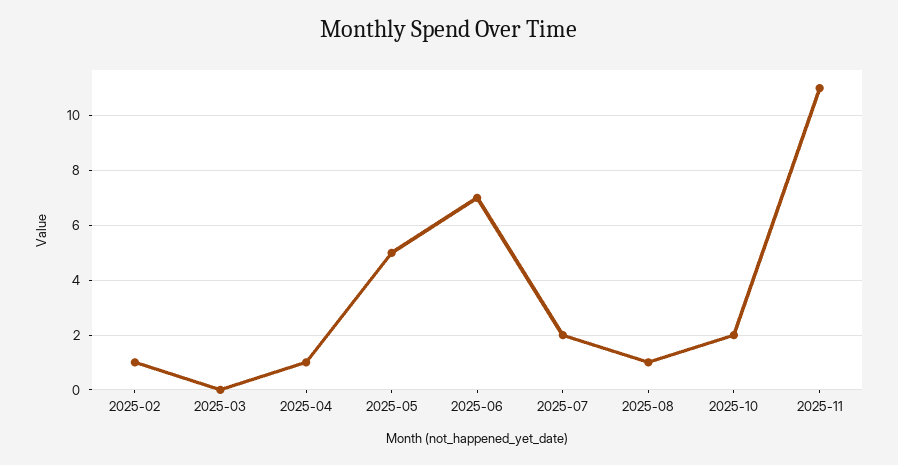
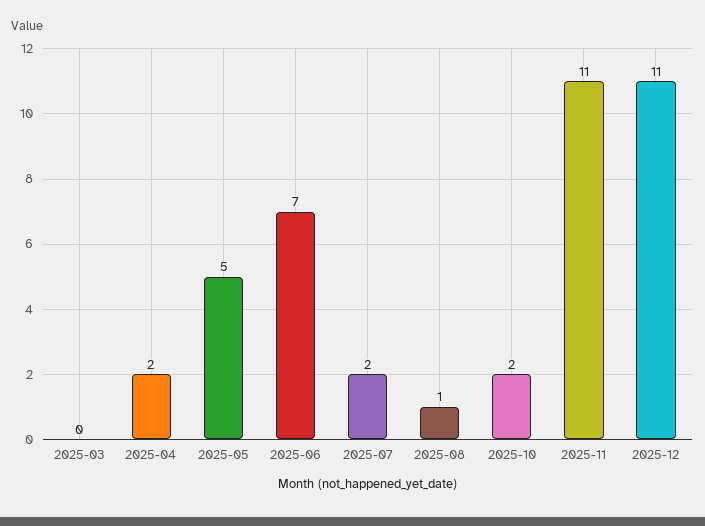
2025-02: 1 -> none
2025-04: 1 -> 2
2025-12: none -> 11

